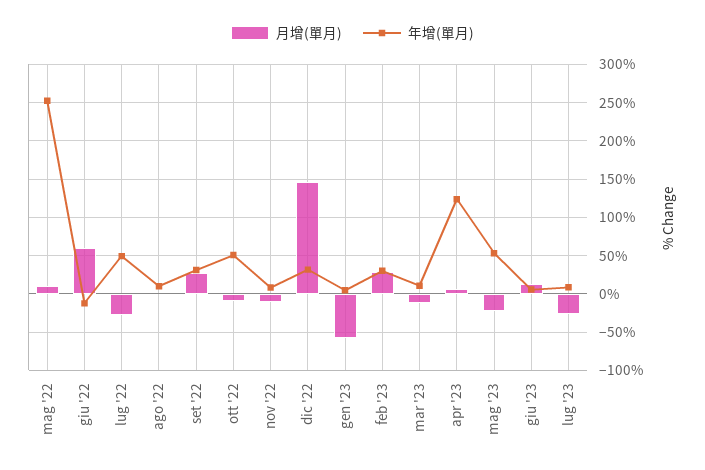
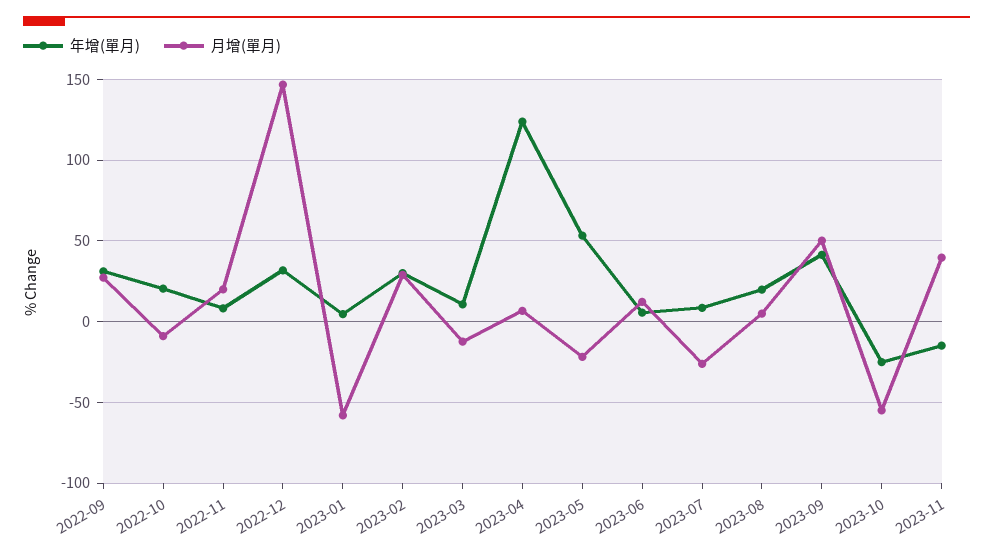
月增(單月), mag '22: 10 -> none
年增(單月), mag '22: 250 -> none
月增(單月), giu '22: 60 -> none
年增(單月), giu '22: -10 -> none
月增(單月), lug '22: -30 -> none
年增(單月), lug '22: 50 -> none
月增(單月), ago '22: 0 -> none
年增(單月), ago '22: 10 -> none
年增(單月), ott '22: 50 -> 20
月增(單月), nov '22: -10 -> 20
年增(單月), 2023-08: none -> 20
月增(單月), 2023-08: none -> 5
年增(單月), 2023-09: none -> 40
月增(單月), 2023-09: none -> 50
年增(單月), 2023-10: none -> -25
月增(單月), 2023-10: none -> -55
年增(單月), 2023-11: none -> -15
月增(單月), 2023-11: none -> 40

